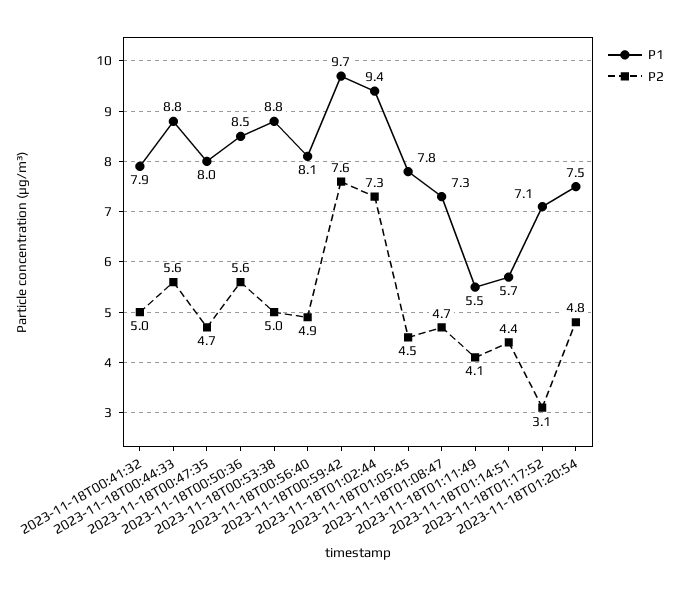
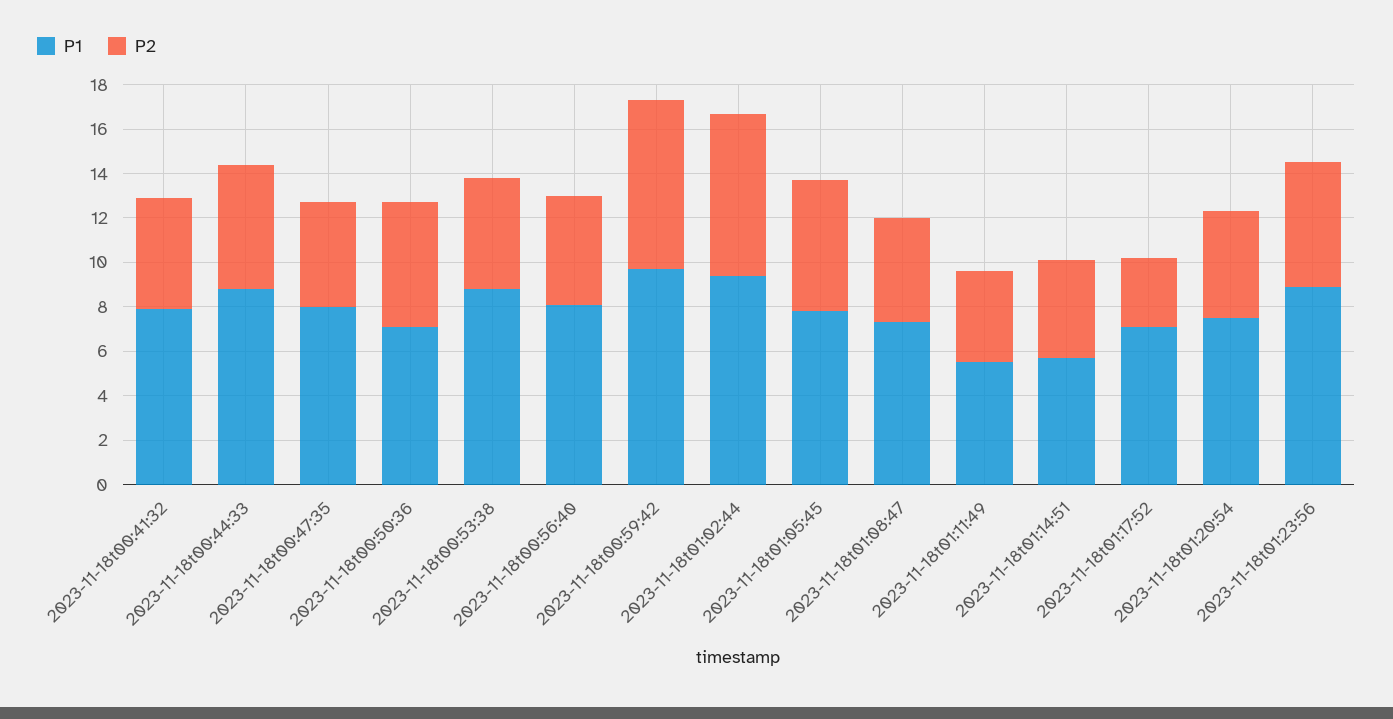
P1, 2023-11-18T00:50:36: 8.5 -> 7
P2, 2023-11-18T01:05:45: 4.5 -> 6
P1, 2023-11-18t01:23:56: none -> 9
P2, 2023-11-18t01:23:56: none -> 5.5

